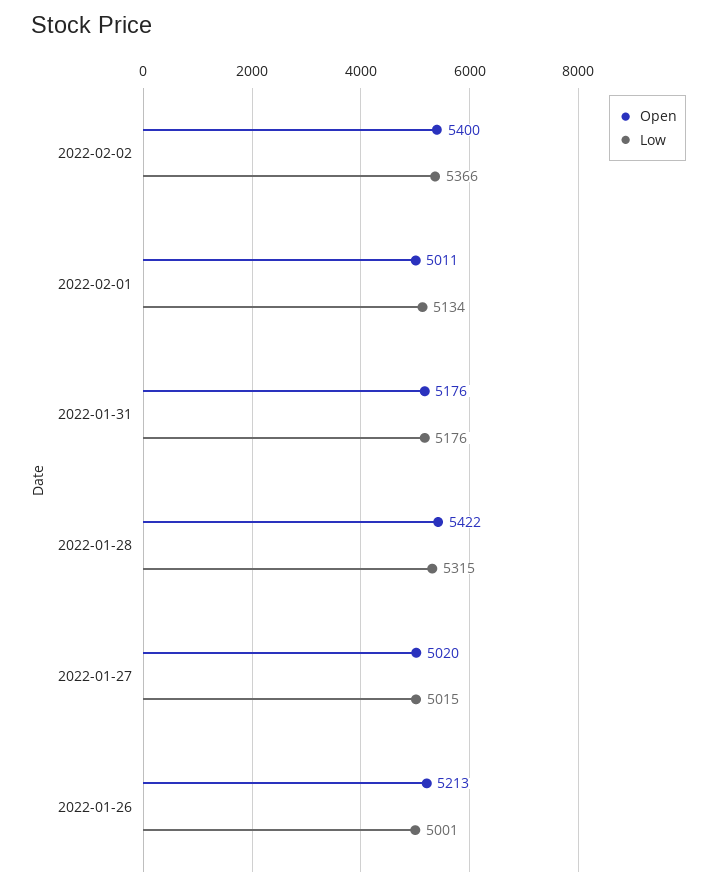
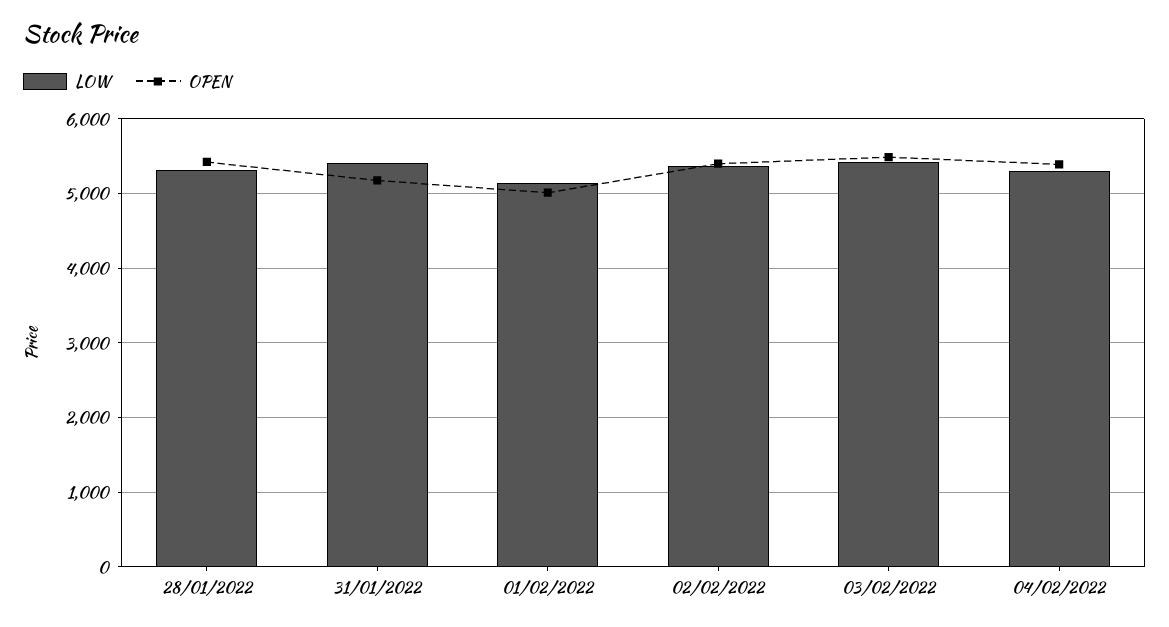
Low, 2022-01-31: 5176 -> 5400
Open, 2022-01-27: 5020 -> none
Low, 2022-01-27: 5015 -> none
Open, 2022-01-26: 5213 -> none
Low, 2022-01-26: 5001 -> none
Low, 03/02/2022: none -> 5400
Open, 03/02/2022: none -> 5500
Low, 04/02/2022: none -> 5300
Open, 04/02/2022: none -> 5400

